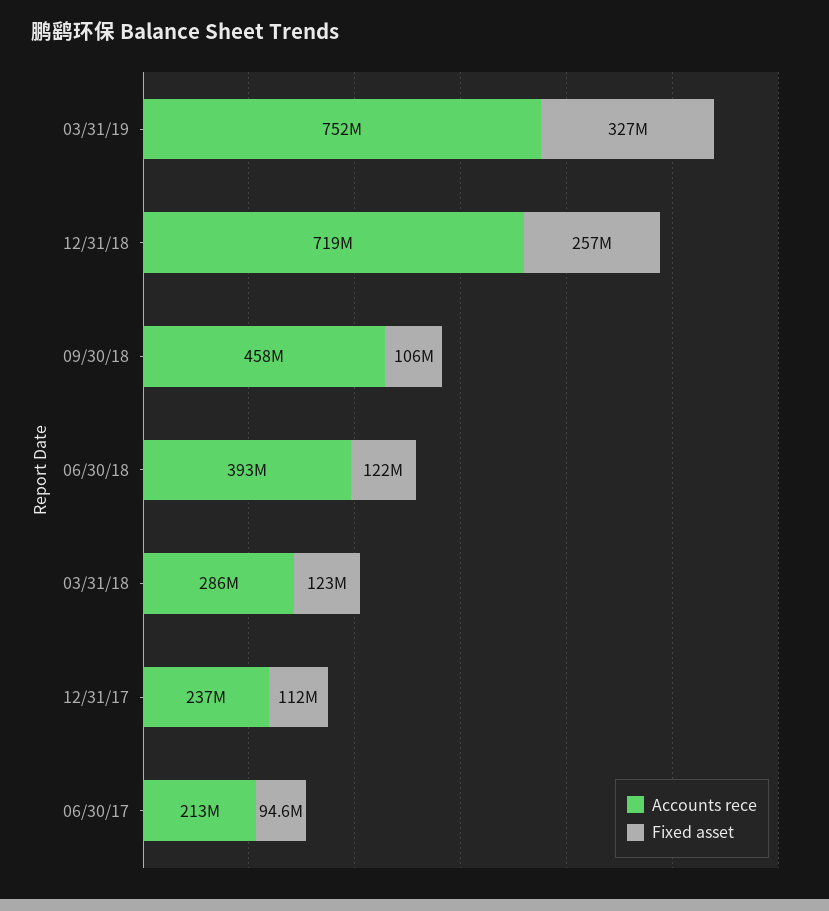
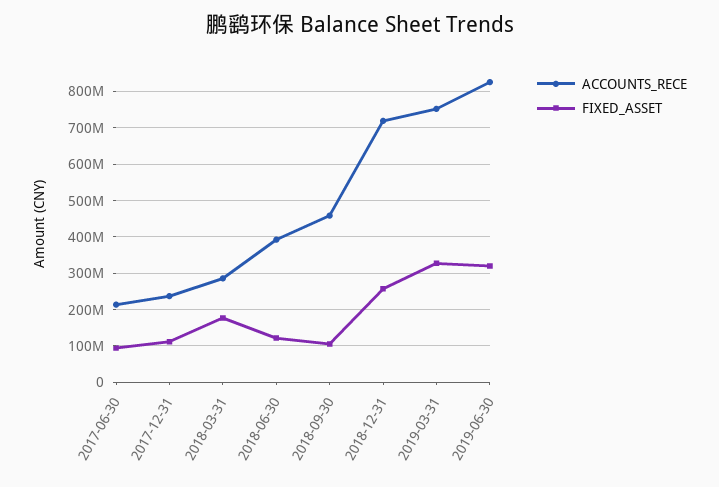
Fixed asset, 03/31/18: 123000000 -> 180000000
Accounts rece, 2019-06-30: none -> 820000000
Fixed asset, 2019-06-30: none -> 320000000

